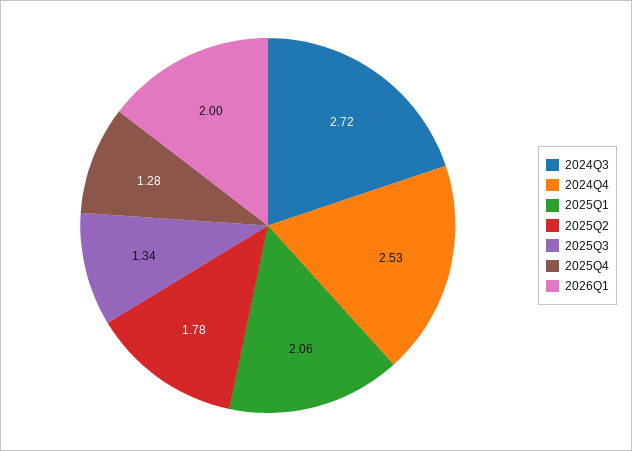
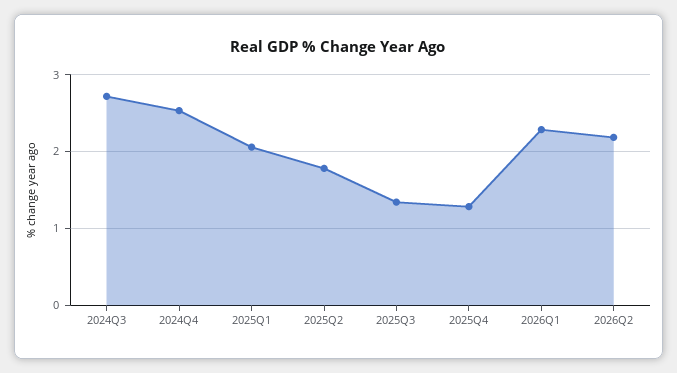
2026Q1: 2 -> 2.3
2026Q2: none -> 2.2

